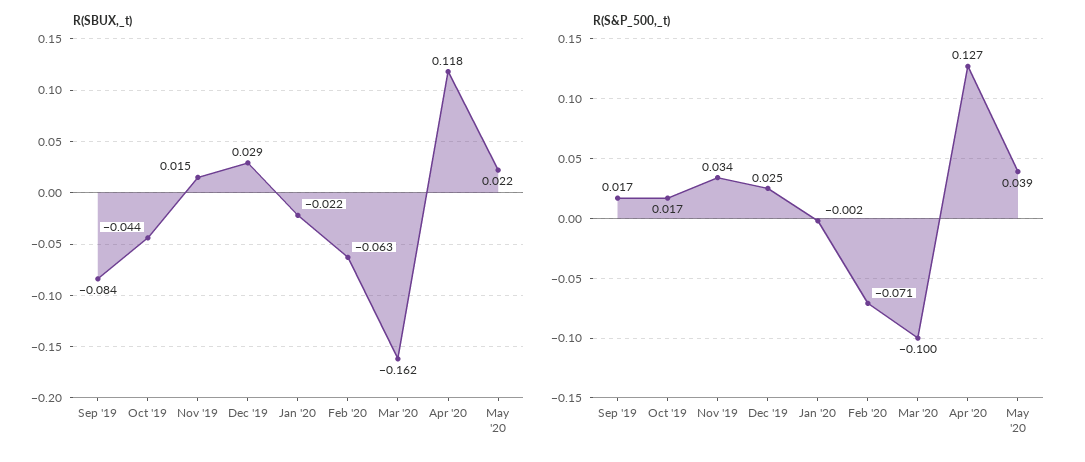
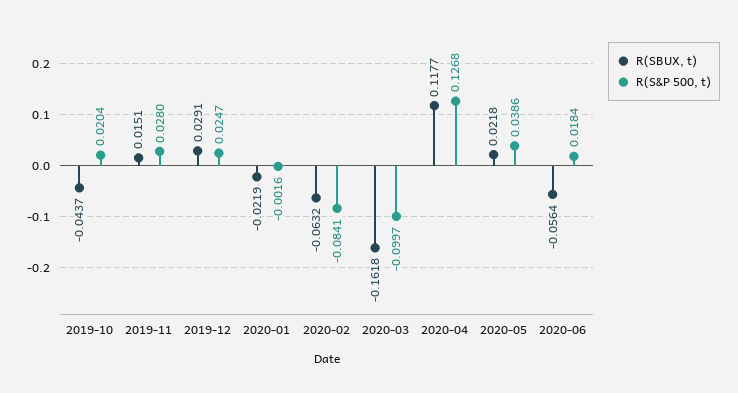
R(SBUX,_t), Sep '19: -0.084 -> none
R(S&P_500,_t), Sep '19: 0.017 -> none
R(S&P_500,_t), Oct '19: 0.017 -> 0.0204
R(S&P_500,_t), Nov '19: 0.034 -> 0.028
R(S&P_500,_t), Feb '20: -0.071 -> -0.0841
R(SBUX,_t), 2020-06: none -> -0.0564
R(S&P_500,_t), 2020-06: none -> 0.0184

